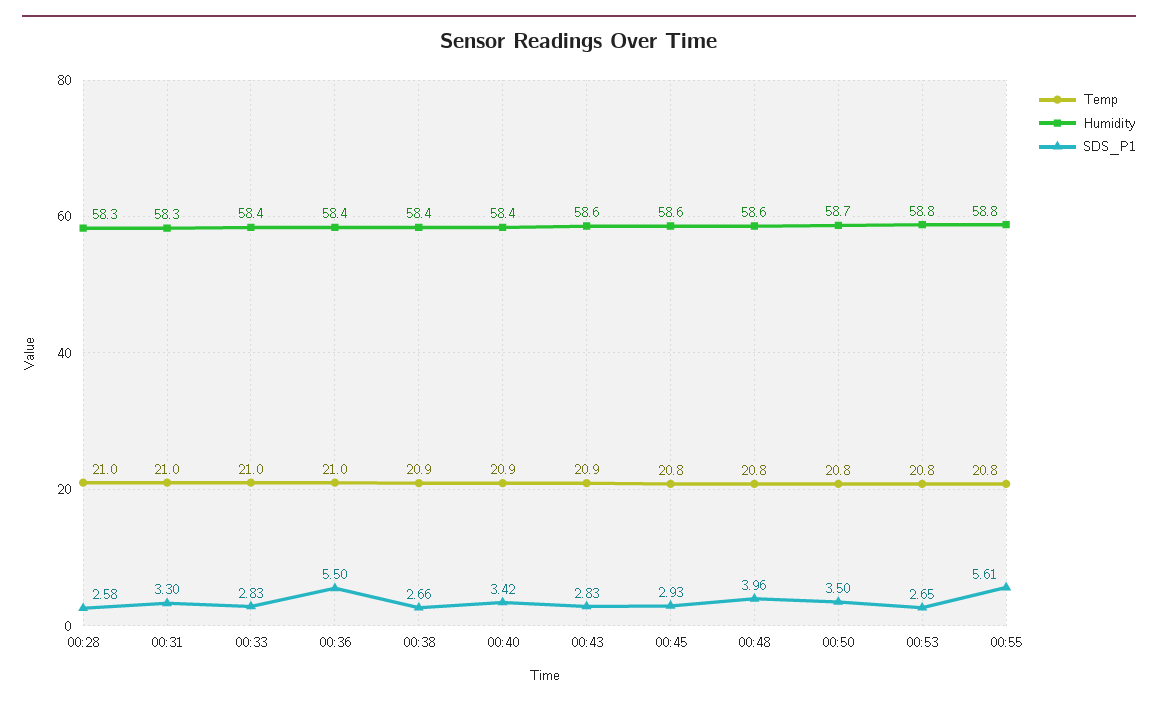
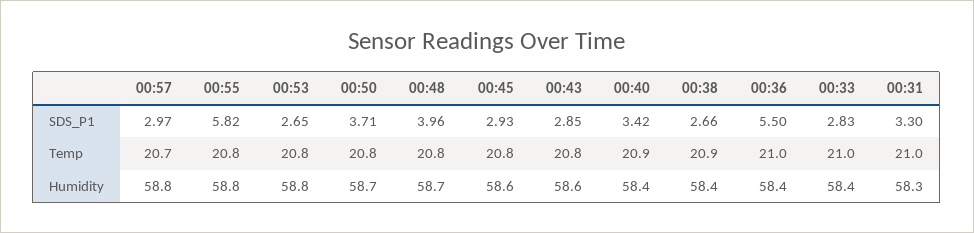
Temp, 00:28: 21 -> none
Humidity, 00:28: 58.3 -> none
SDS_P1, 00:28: 2.58 -> none
Temp, 00:43: 20.9 -> 20.8
SDS_P1, 00:43: 2.83 -> 2.85
Humidity, 00:48: 58.6 -> 58.7
SDS_P1, 00:50: 3.5 -> 3.71
SDS_P1, 00:55: 5.61 -> 5.82
SDS_P1, 00:57: none -> 2.97
Temp, 00:57: none -> 20.7
Humidity, 00:57: none -> 58.8

